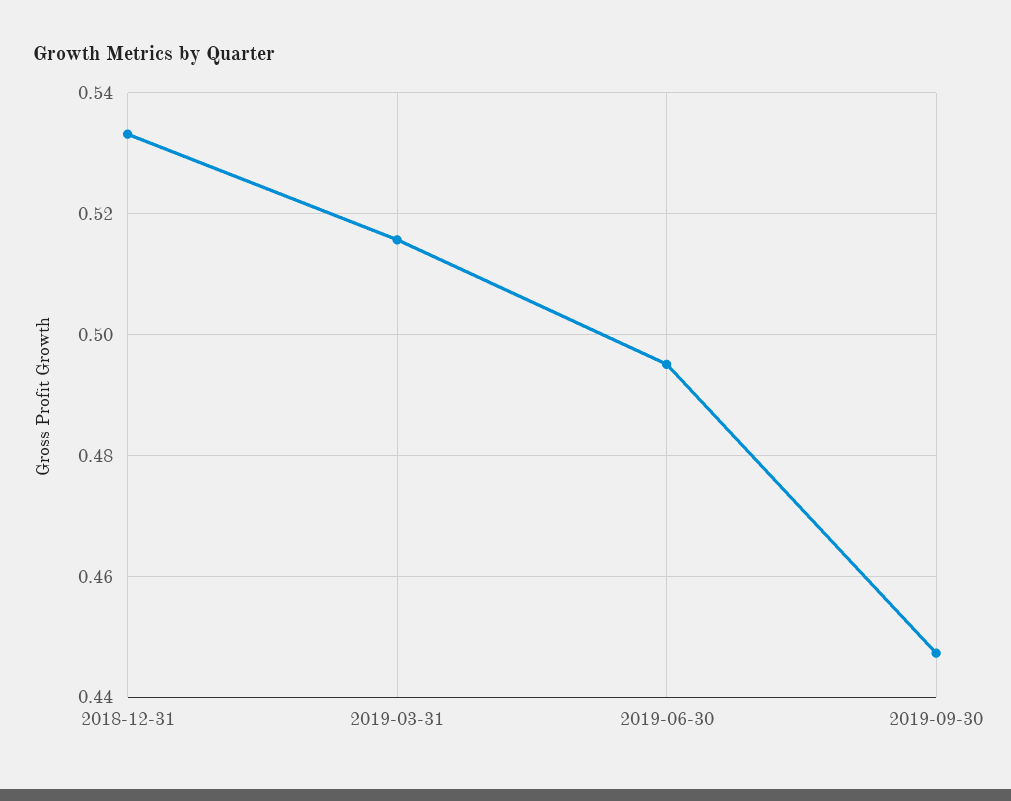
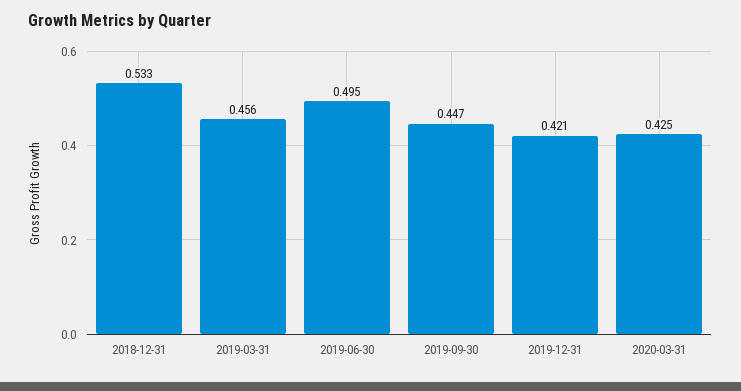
2019-03-31: 0.516 -> 0.456
2019-12-31: none -> 0.421
2020-03-31: none -> 0.425

